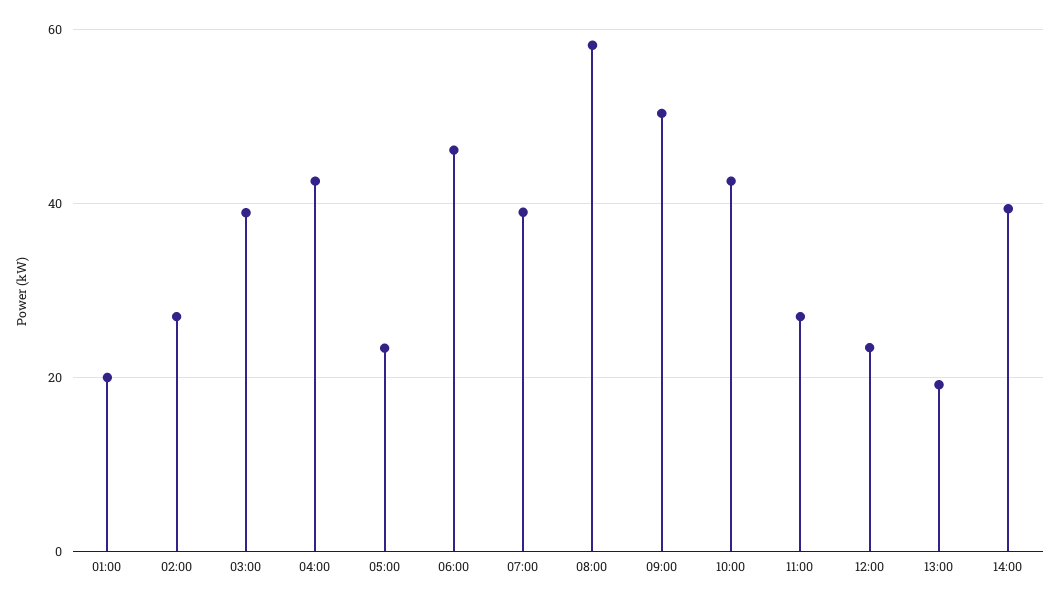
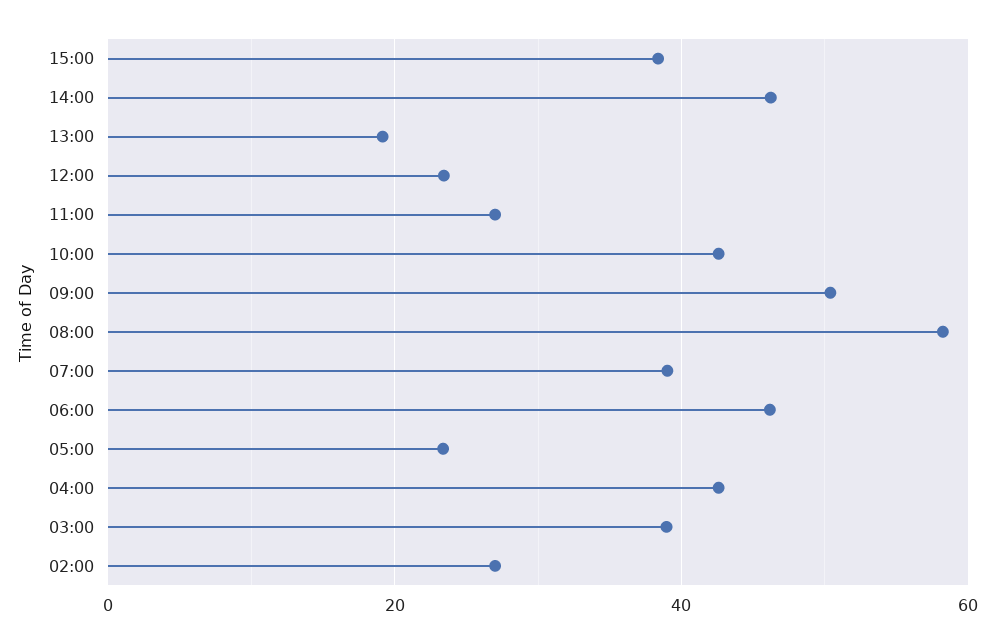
01:00: 20 -> none
14:00: 40 -> 46
15:00: none -> 38

